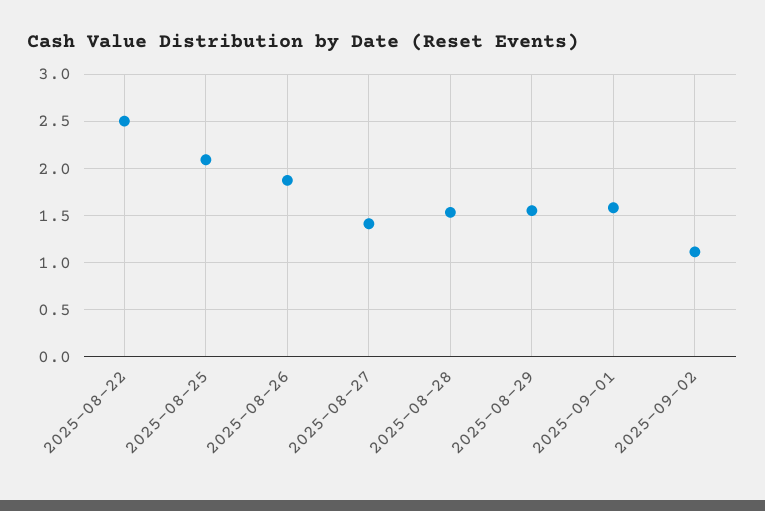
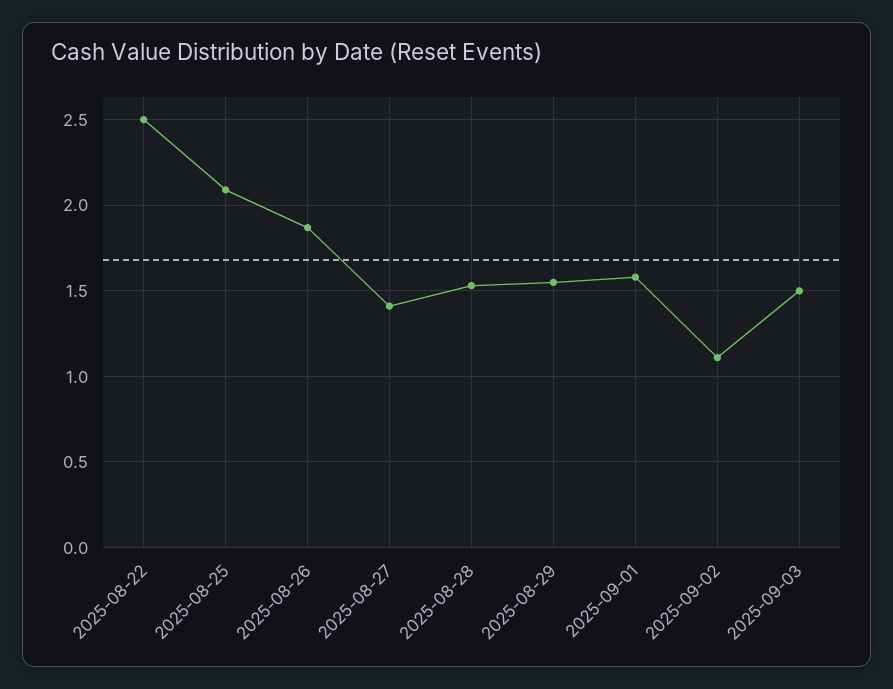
2025-09-03: none -> 1.5

